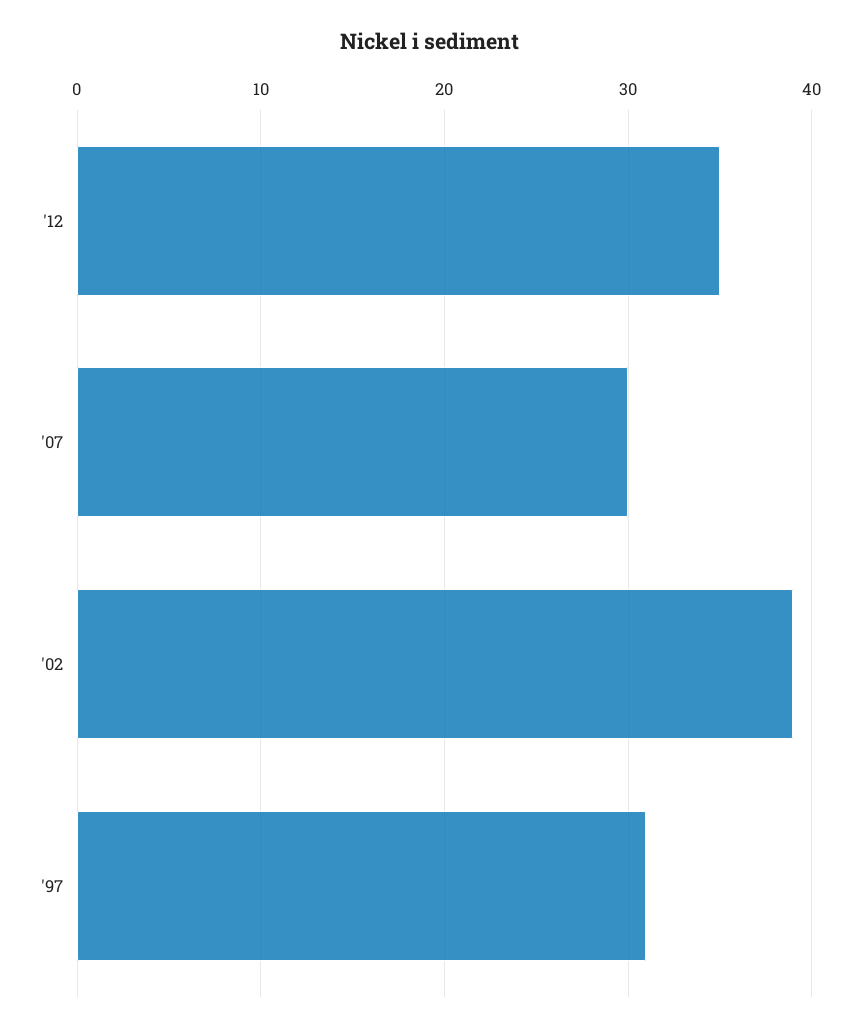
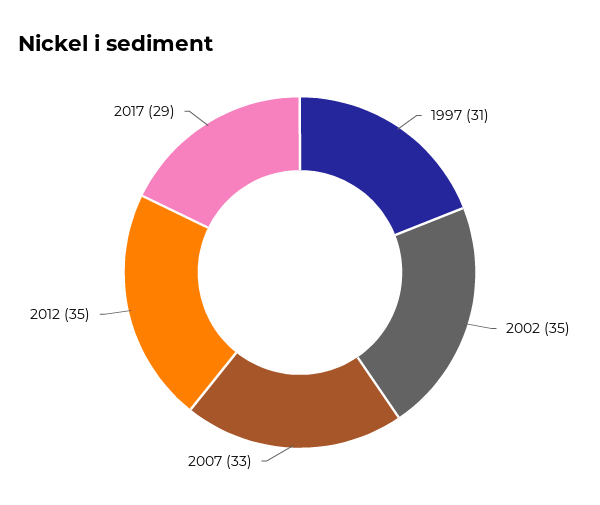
'07: 30 -> 33
'02: 39 -> 35
2017: none -> 29

